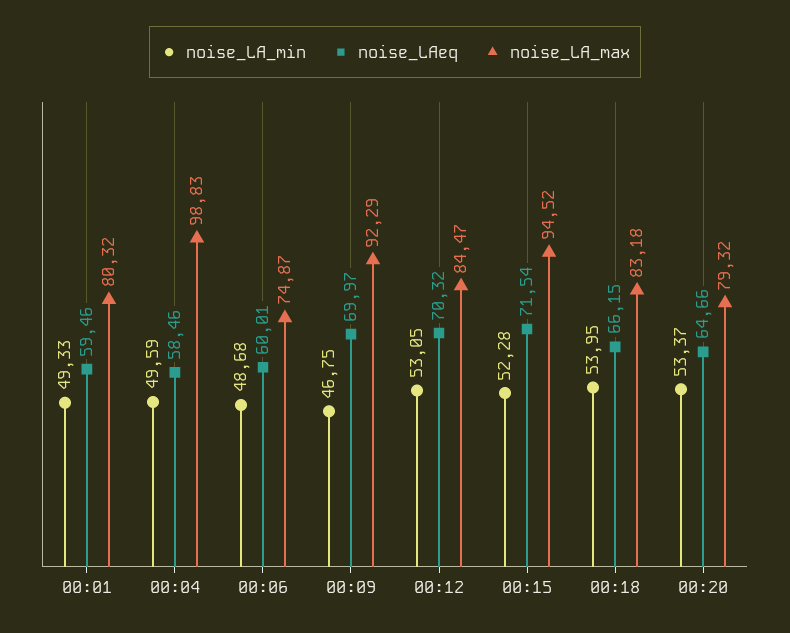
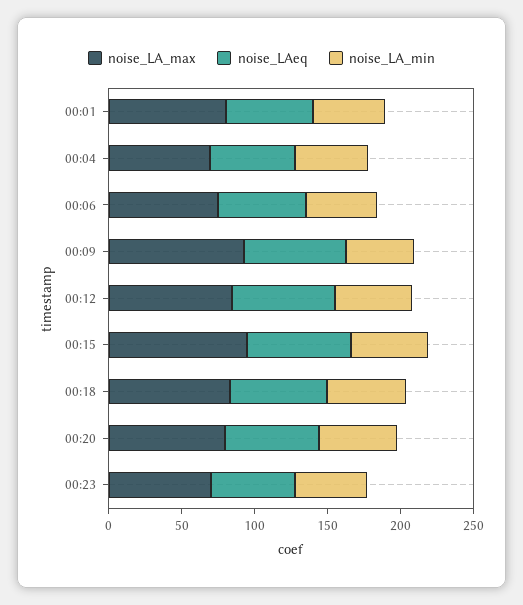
noise_LA_max, 00:04: 98.83 -> 70
noise_LA_max, 00:23: none -> 70
noise_LAeq, 00:23: none -> 60
noise_LA_min, 00:23: none -> 50

